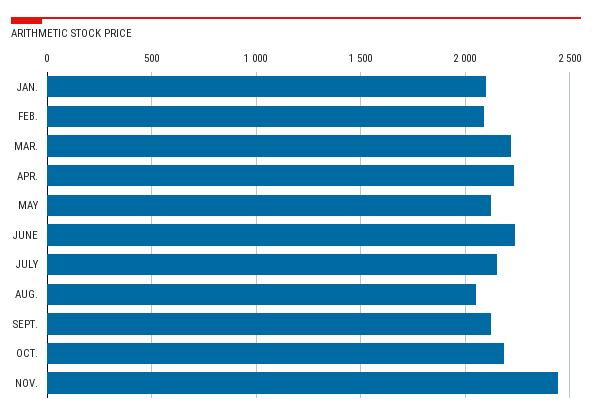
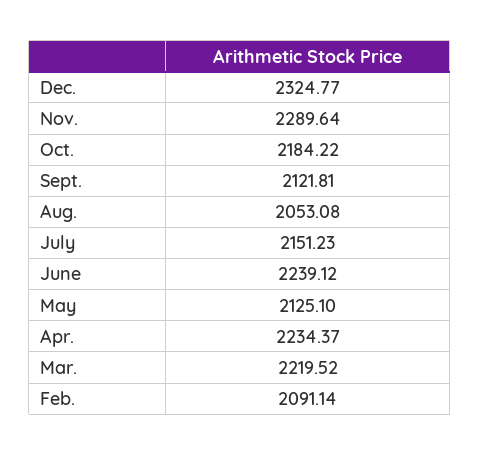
JAN.: 2100 -> none
NOV.: 2450 -> 2289.64
Dec.: none -> 2324.77

